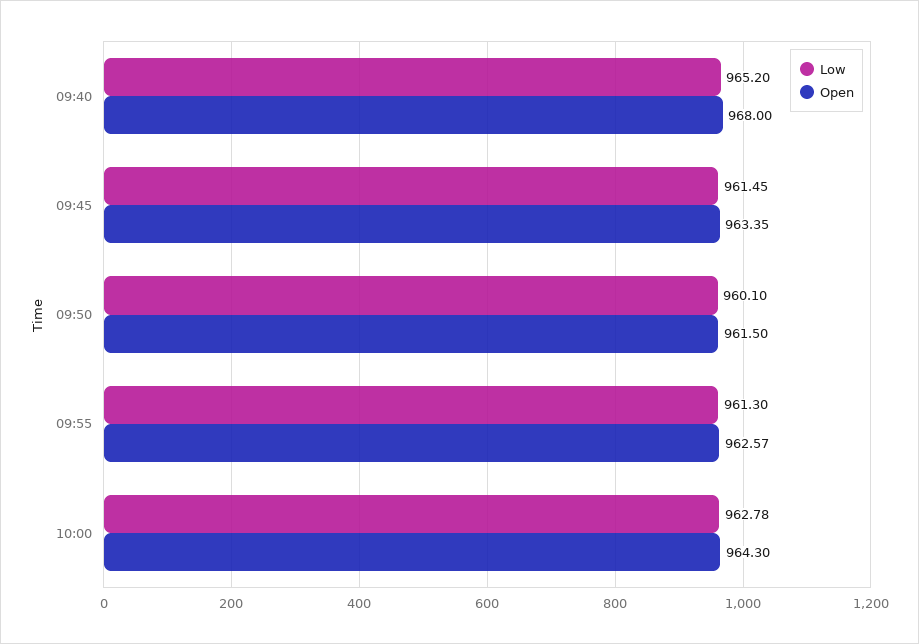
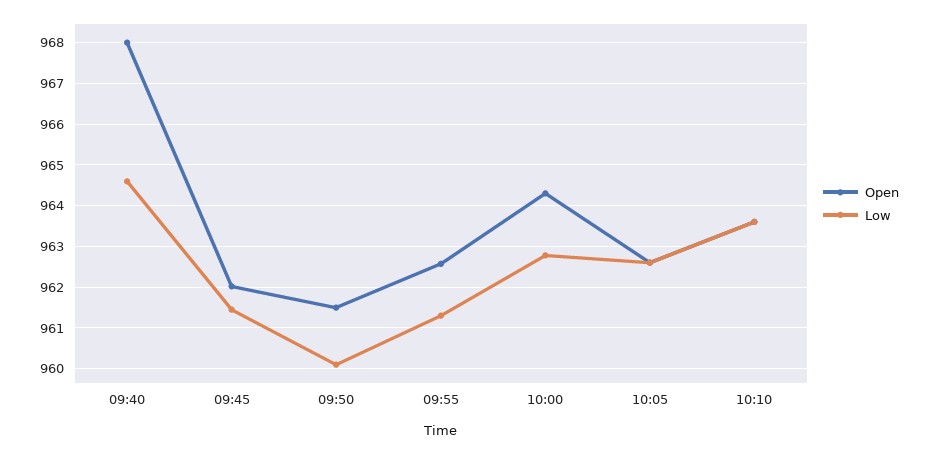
Low, 09:40: 965.2 -> 964.6
Open, 09:45: 963.35 -> 962
Open, 10:05: none -> 962.6
Low, 10:05: none -> 962.6
Open, 10:10: none -> 963.6
Low, 10:10: none -> 963.6

